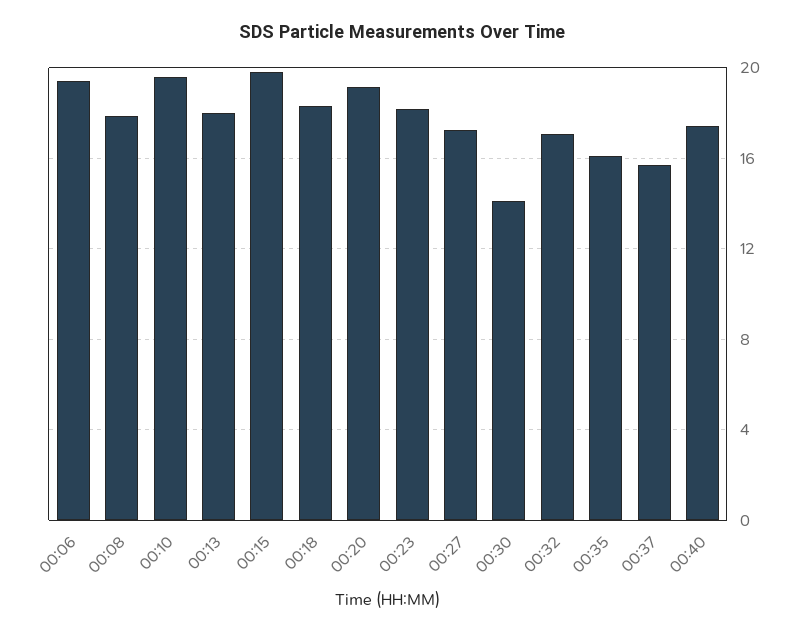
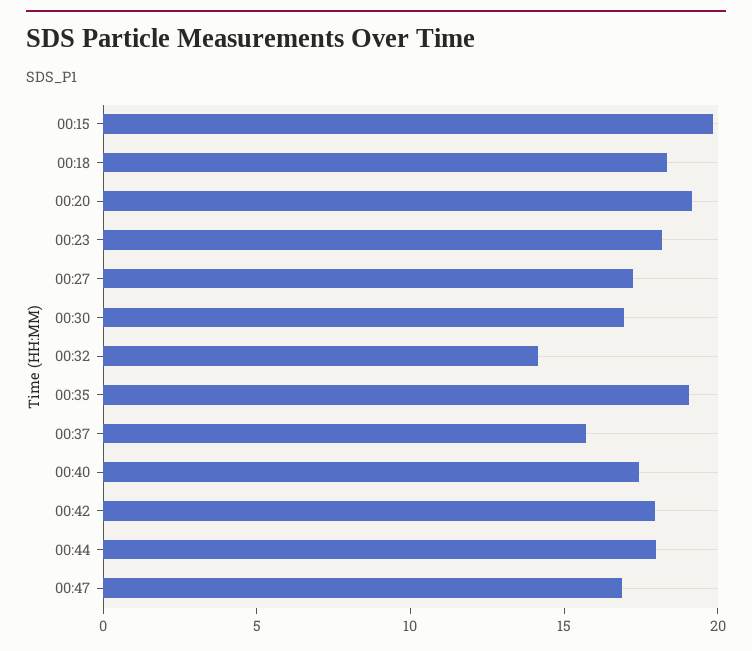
00:06: 19.5 -> none
00:08: 18 -> none
00:10: 19.5 -> none
00:13: 18 -> none
00:30: 14 -> 17
00:32: 17 -> 14
00:35: 16 -> 19
00:42: none -> 18
00:44: none -> 18
00:47: none -> 17

